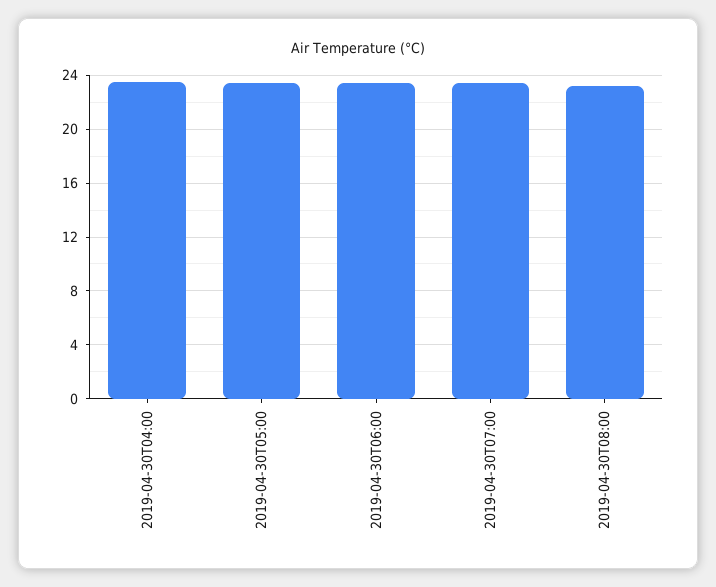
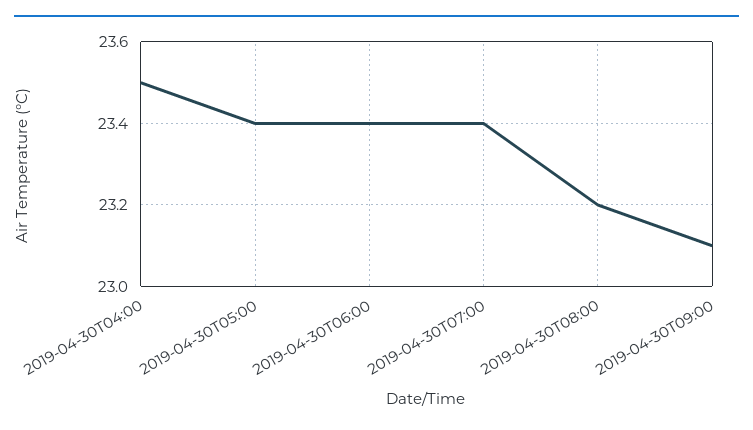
2019-04-30T09:00: none -> 23.1

